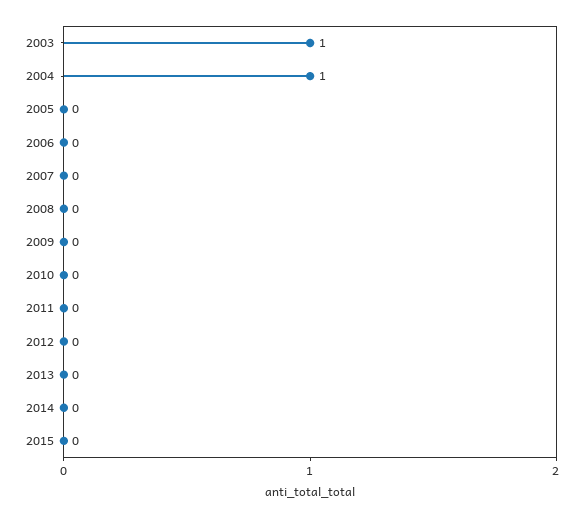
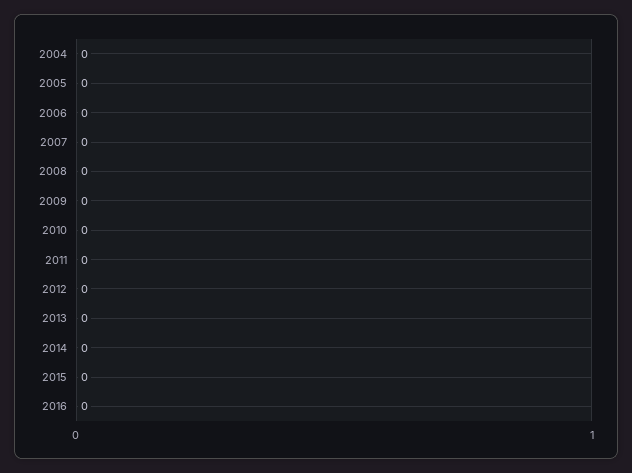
2003: 1 -> none
2004: 1 -> 0
2016: none -> 0

